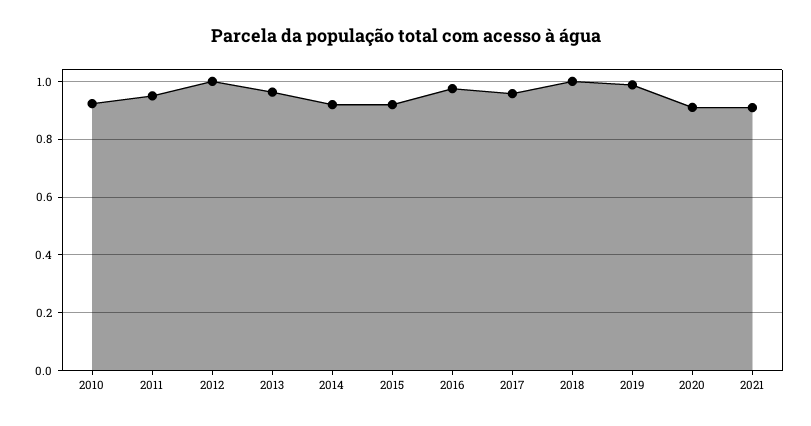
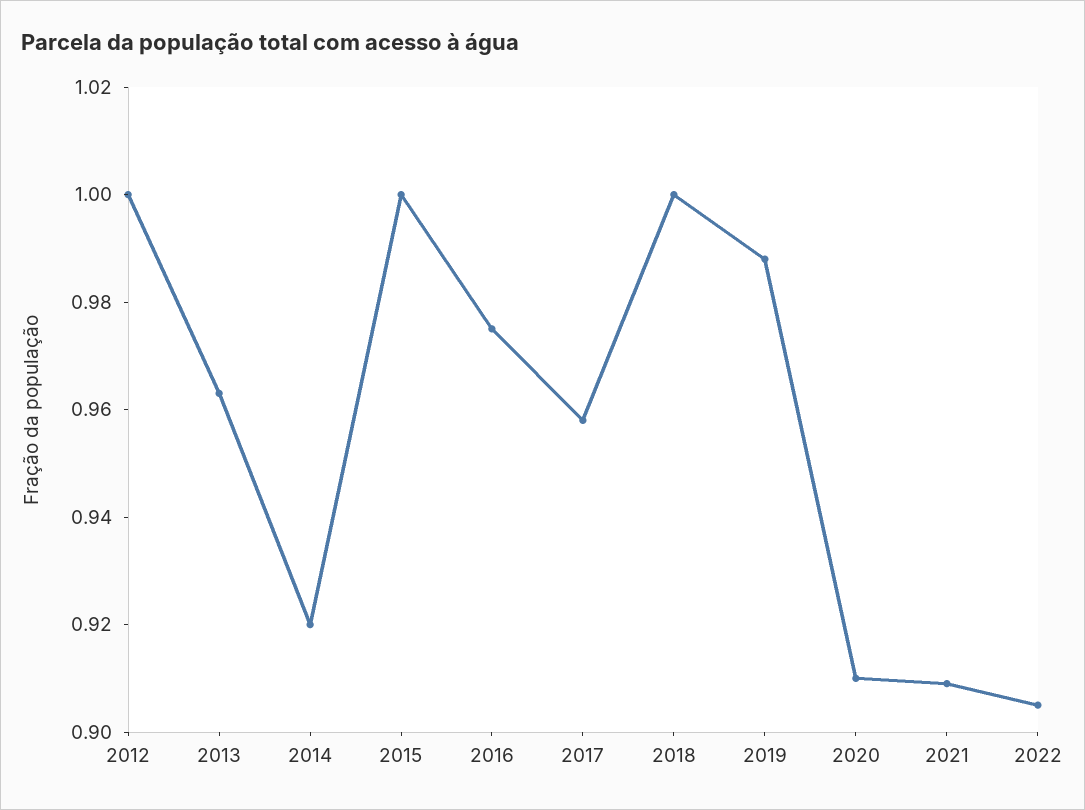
2010: 0.925 -> none
2011: 0.95 -> none
2015: 0.925 -> 1
2022: none -> 0.905

